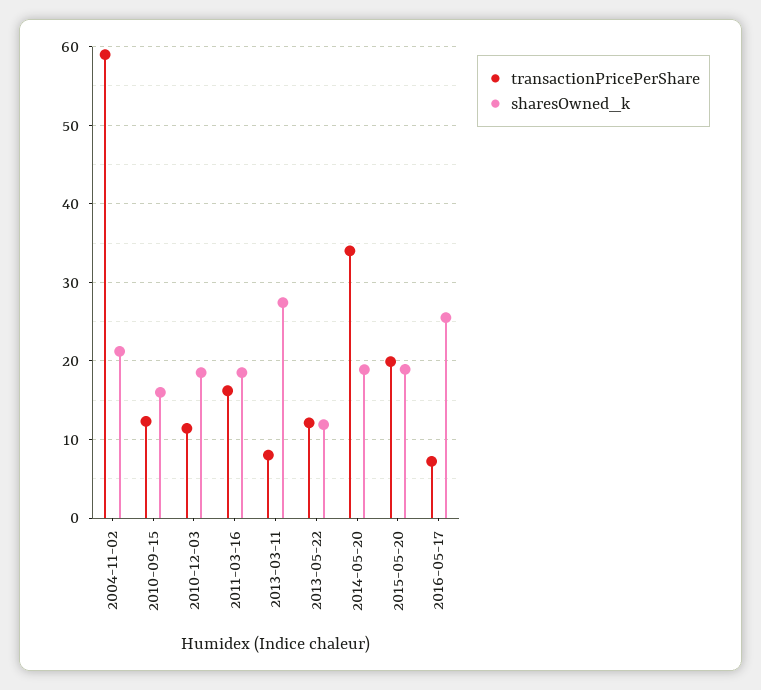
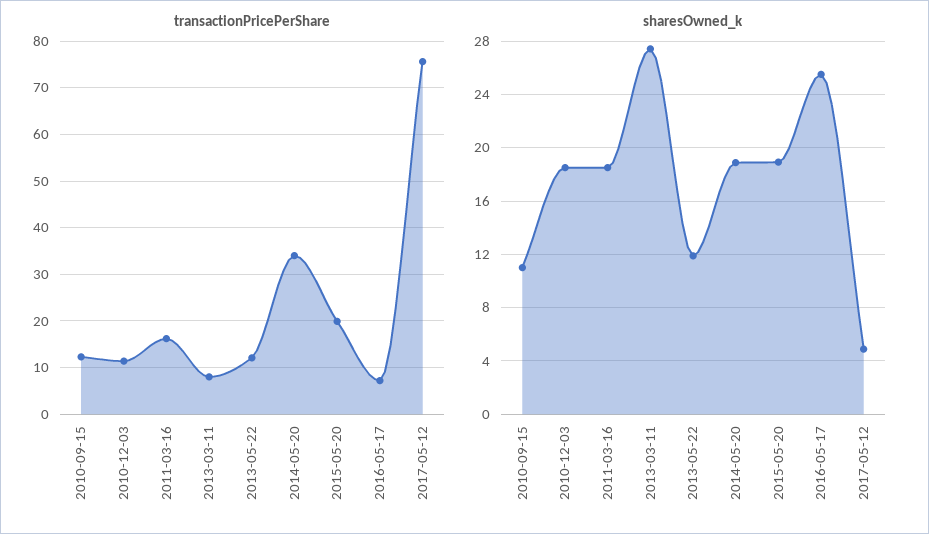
transactionPricePerShare, 2004-11-02: 59 -> none
sharesOwned_k, 2004-11-02: 21 -> none
sharesOwned_k, 2010-09-15: 16 -> 11
transactionPricePerShare, 2017-05-12: none -> 76
sharesOwned_k, 2017-05-12: none -> 5

